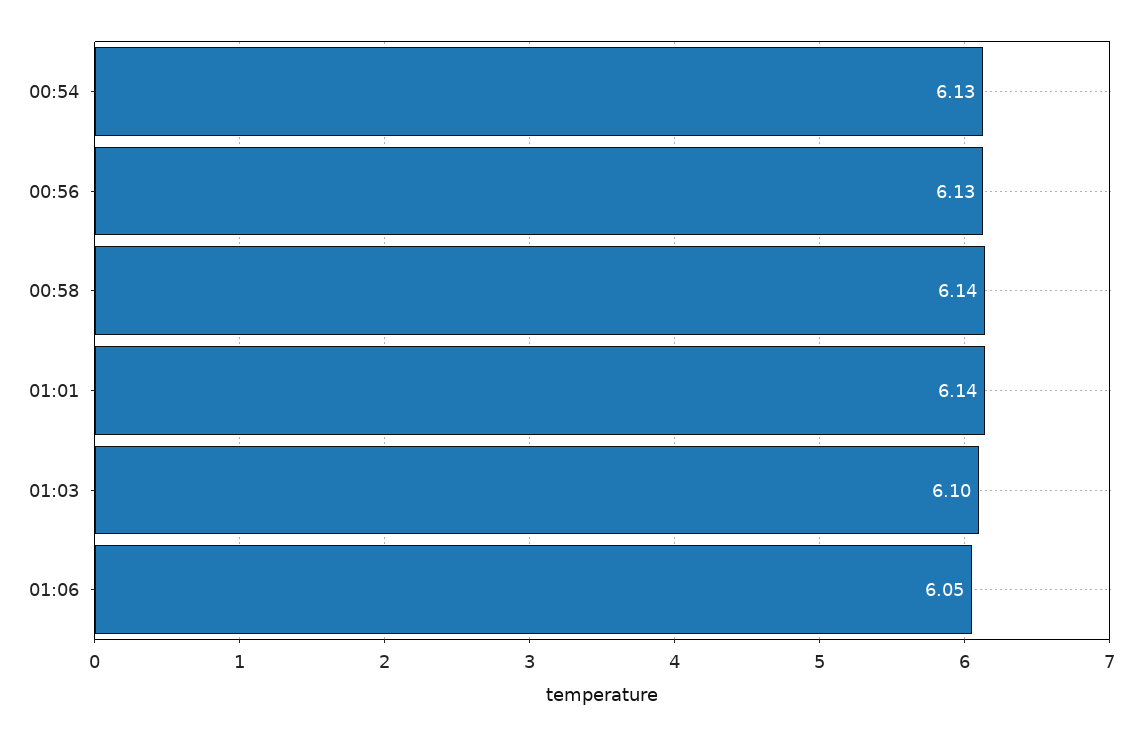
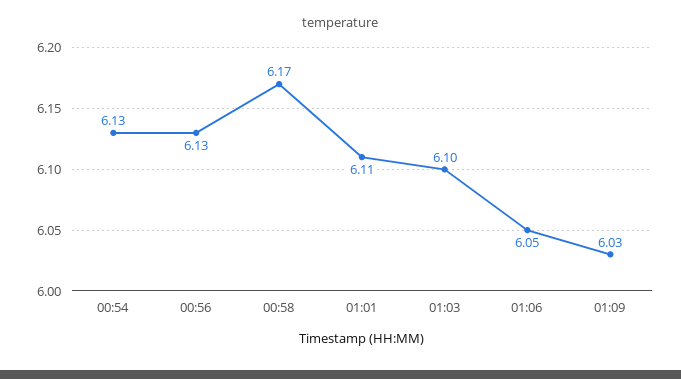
00:58: 6.14 -> 6.17
01:01: 6.14 -> 6.11
01:09: none -> 6.03

